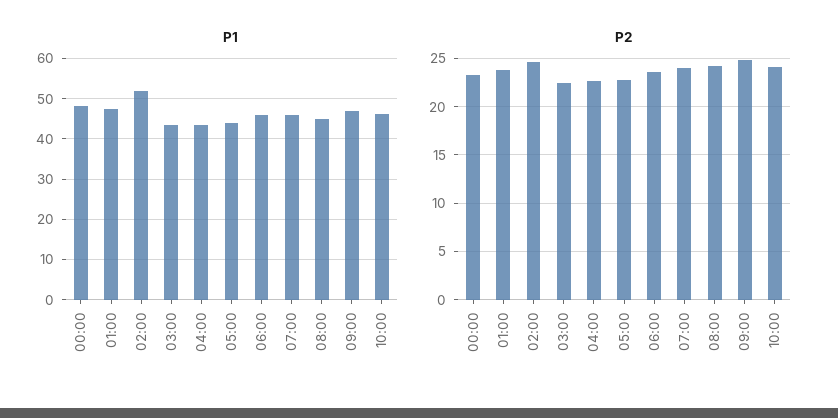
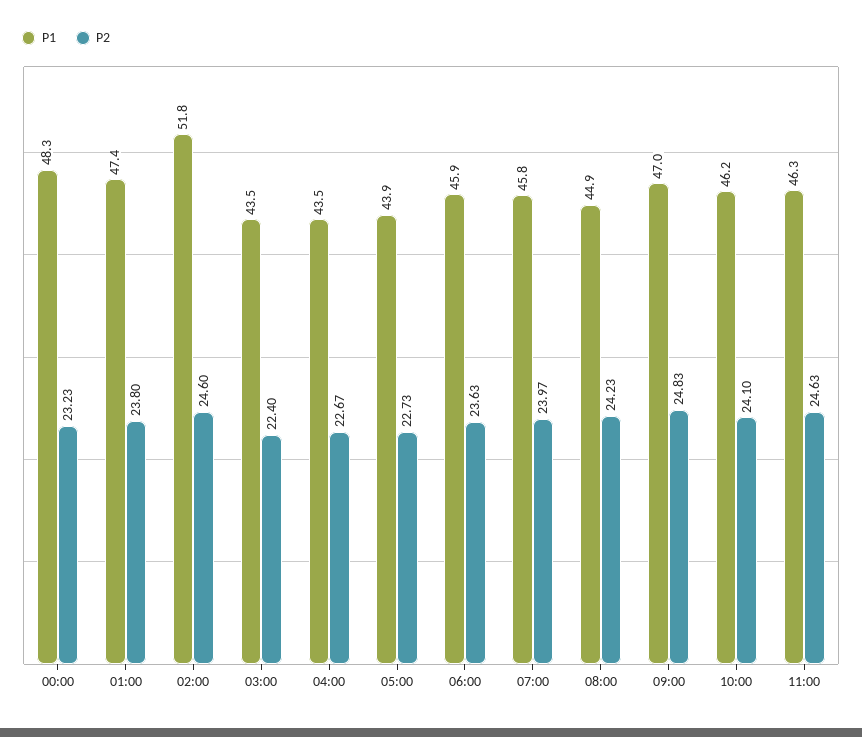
P1, 11:00: none -> 46.3
P2, 11:00: none -> 24.63

